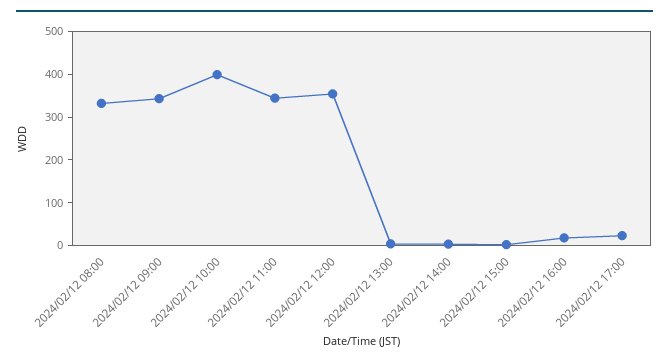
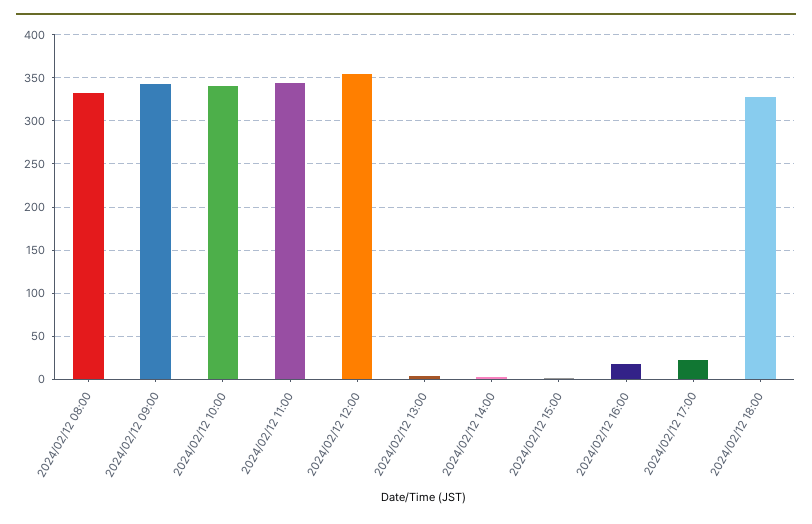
2024/02/12 10:00: 400 -> 340
2024/02/12 18:00: none -> 330

